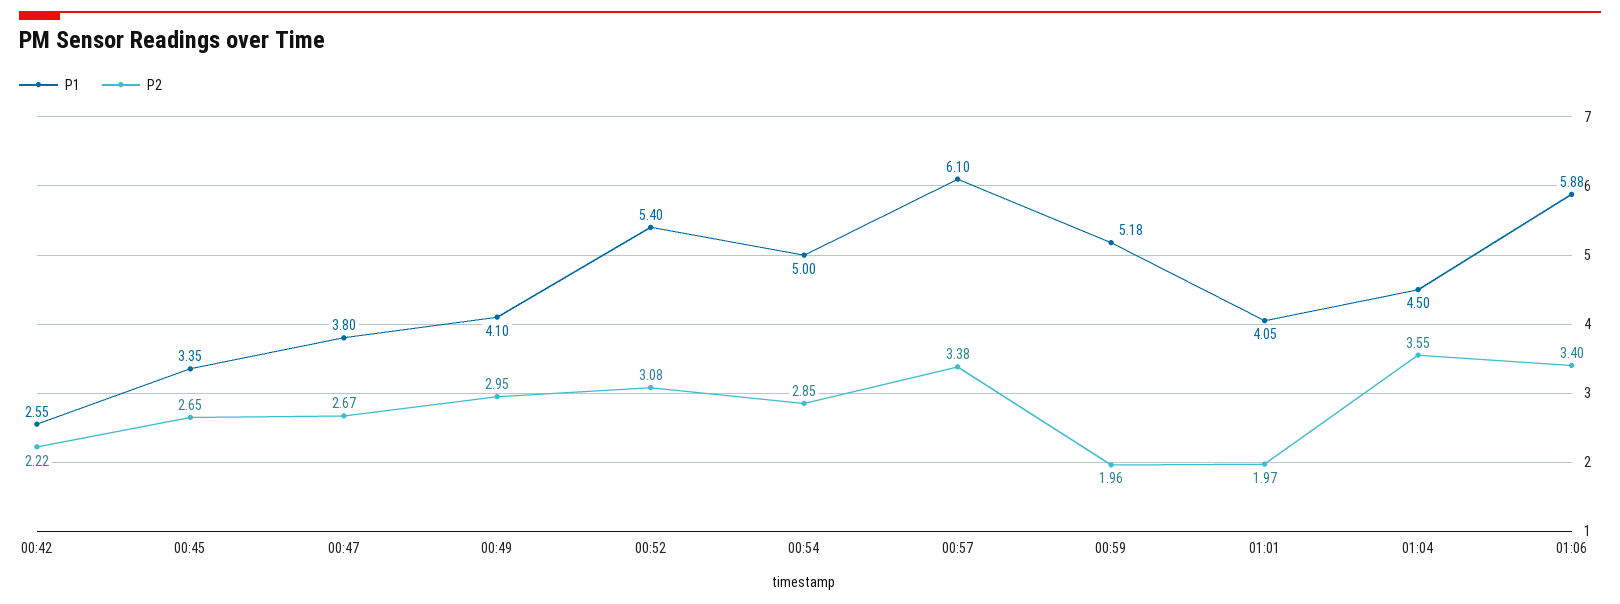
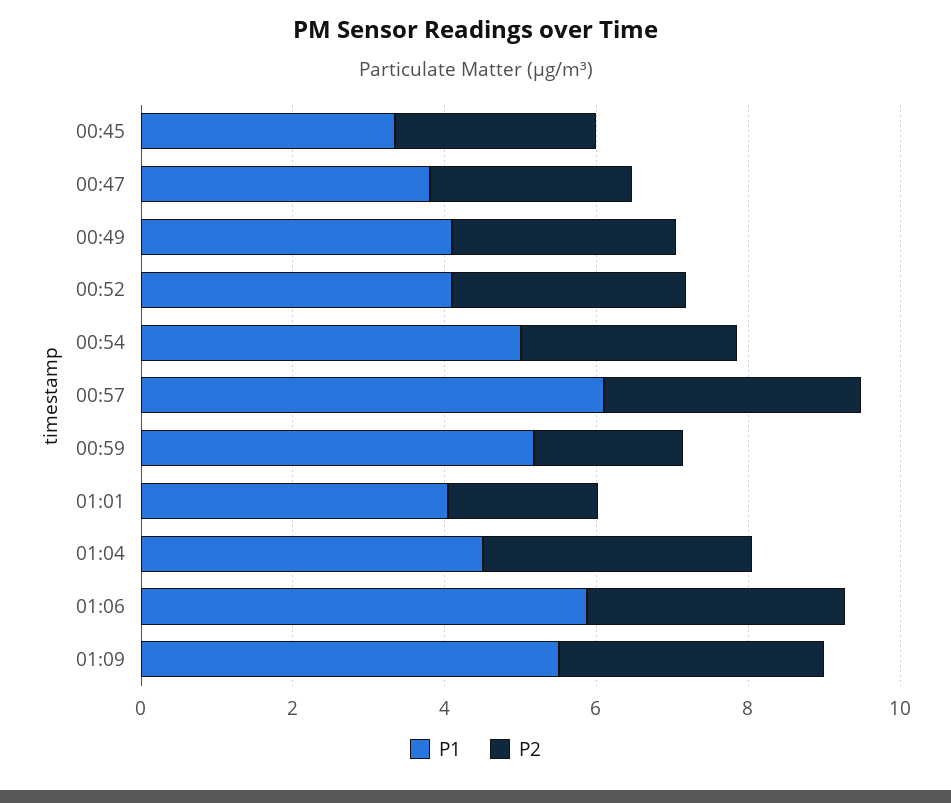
P1, 00:42: 2.55 -> none
P2, 00:42: 2.22 -> none
P1, 00:52: 5.4 -> 4
P1, 01:09: none -> 5.5
P2, 01:09: none -> 3.5

